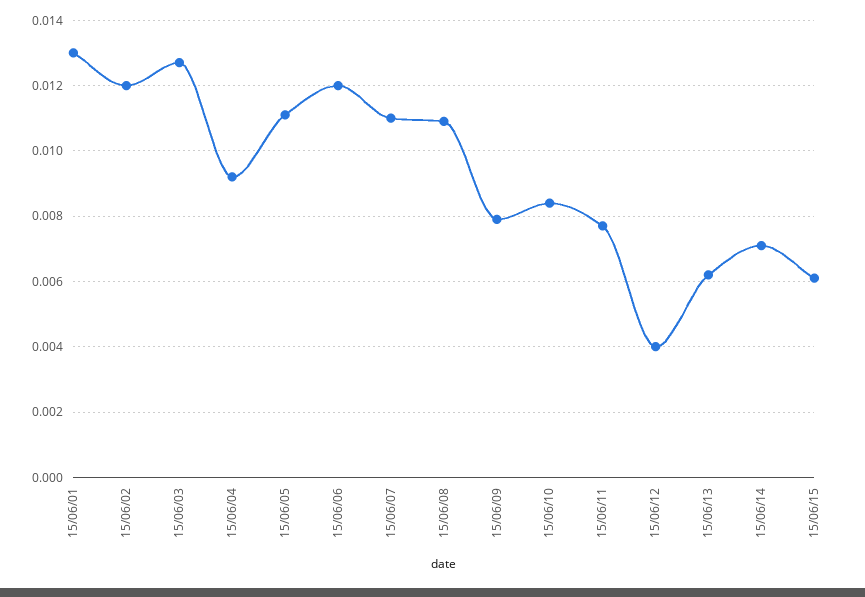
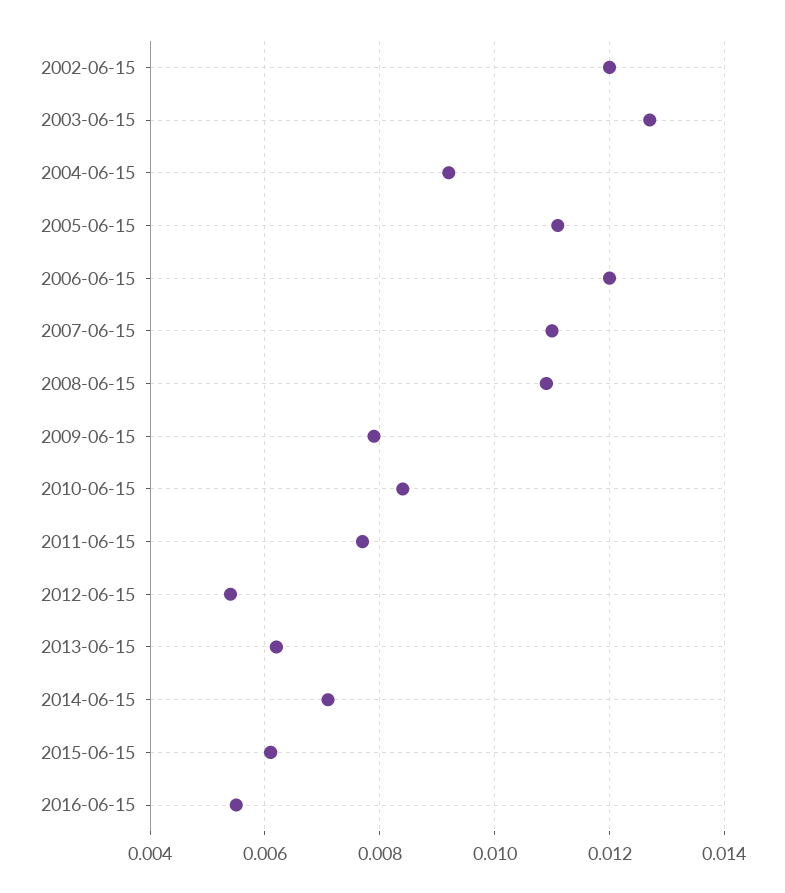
15/06/01: 0.013 -> none
15/06/12: 0.004 -> 0.0055
2016-06-15: none -> 0.0055

